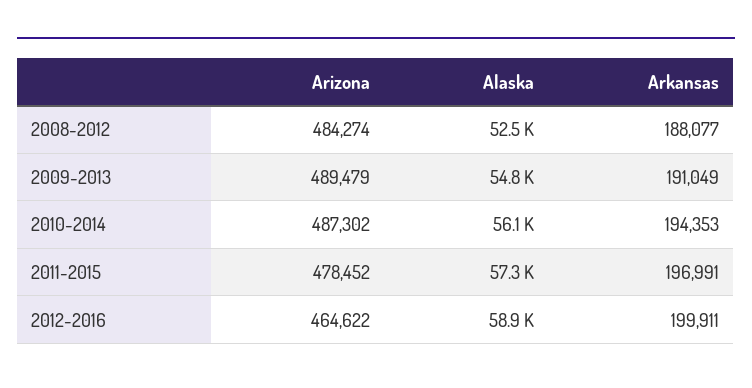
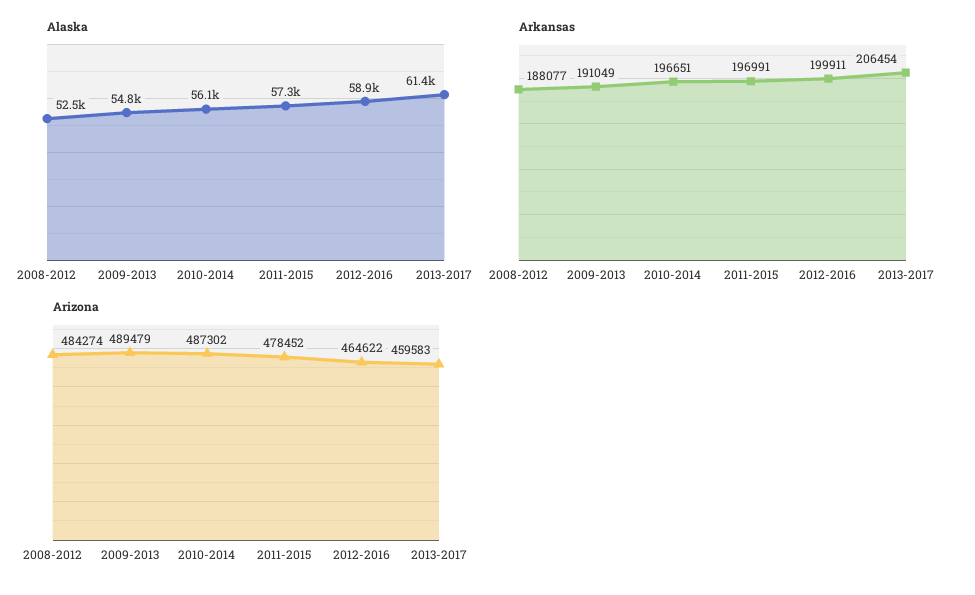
Arkansas, 2010-2014: 194353 -> 196651
Alaska, 2013-2017: none -> 61400
Arkansas, 2013-2017: none -> 206454
Arizona, 2013-2017: none -> 459583

